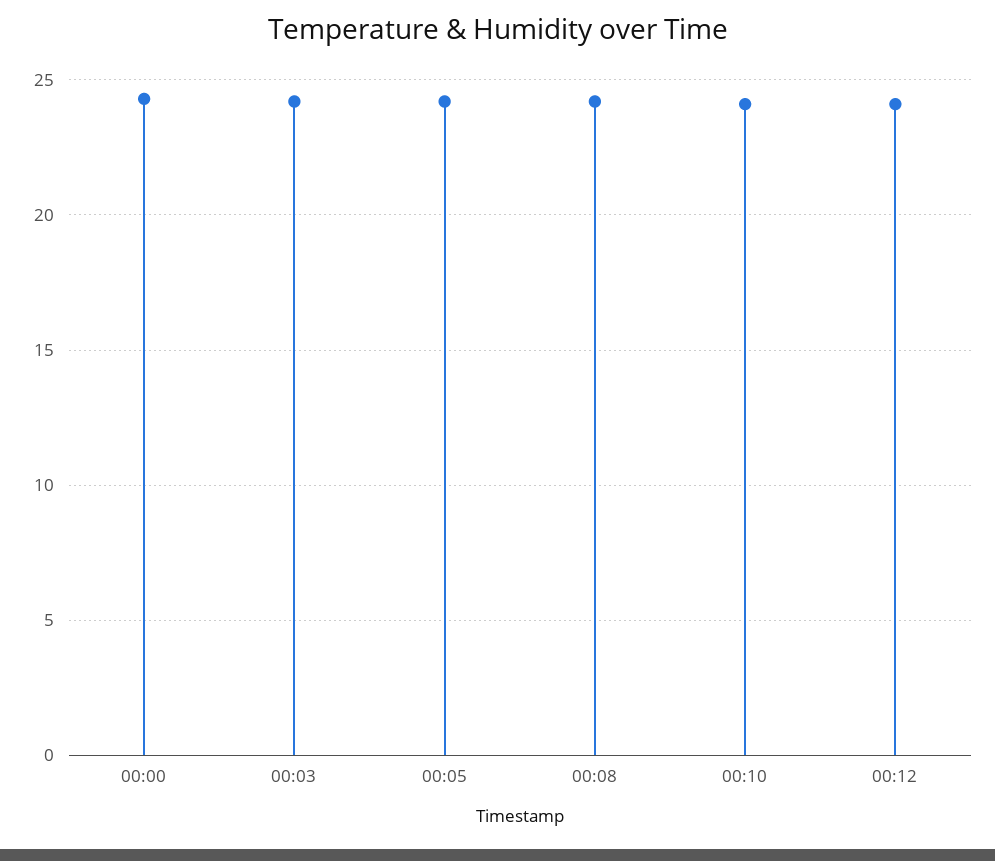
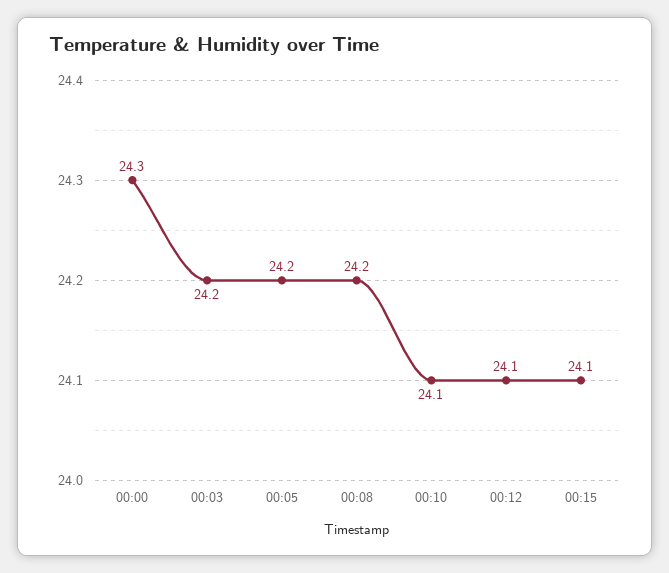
00:15: none -> 24.1

